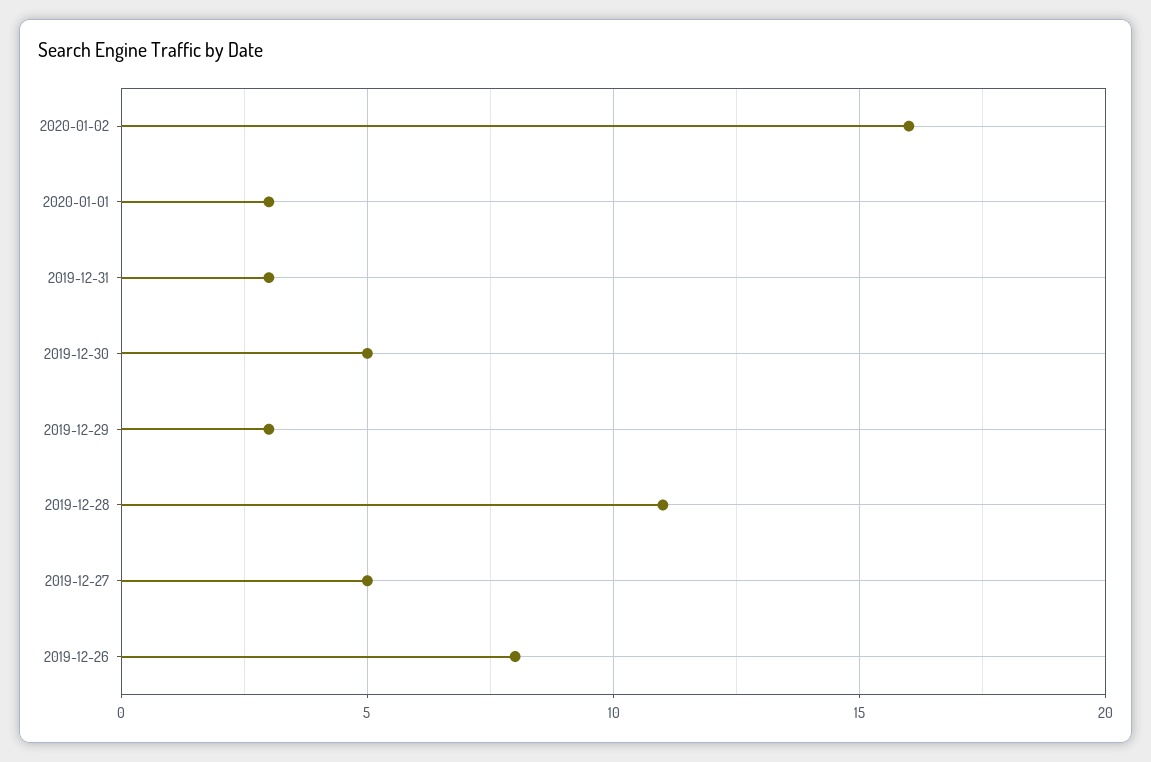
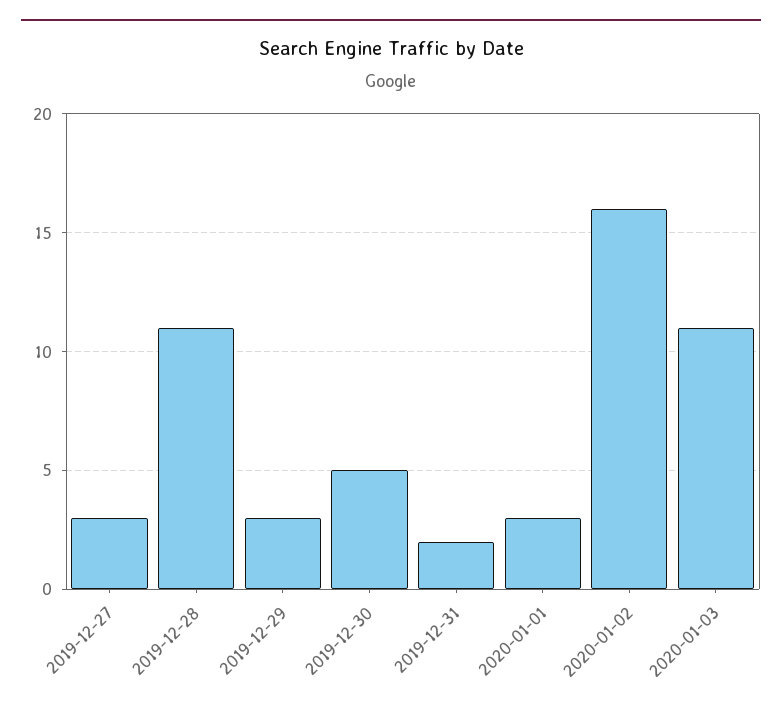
2019-12-31: 3 -> 2
2019-12-27: 5 -> 3
2019-12-26: 8 -> none
2020-01-03: none -> 11

